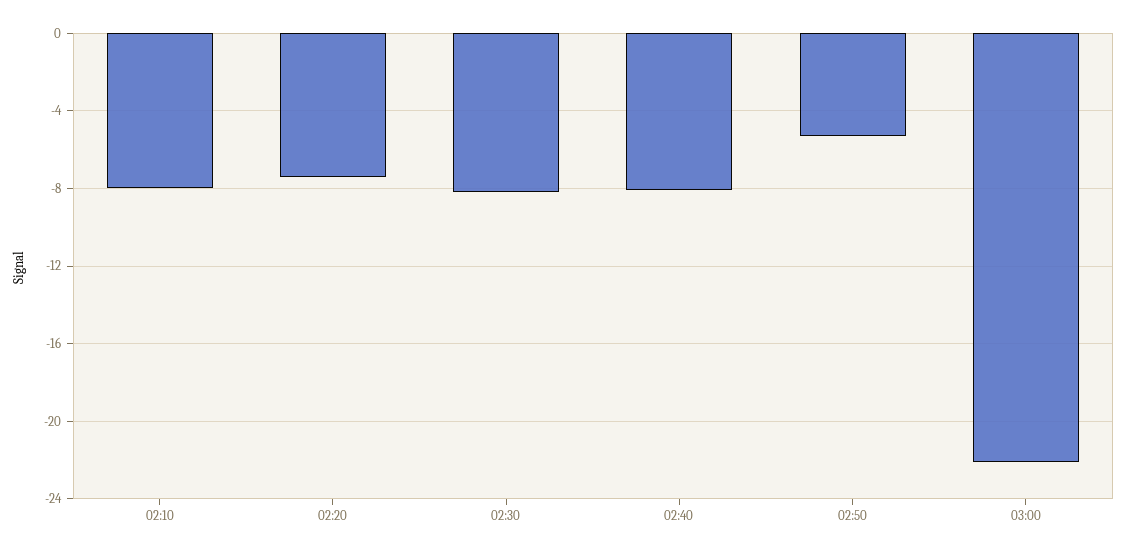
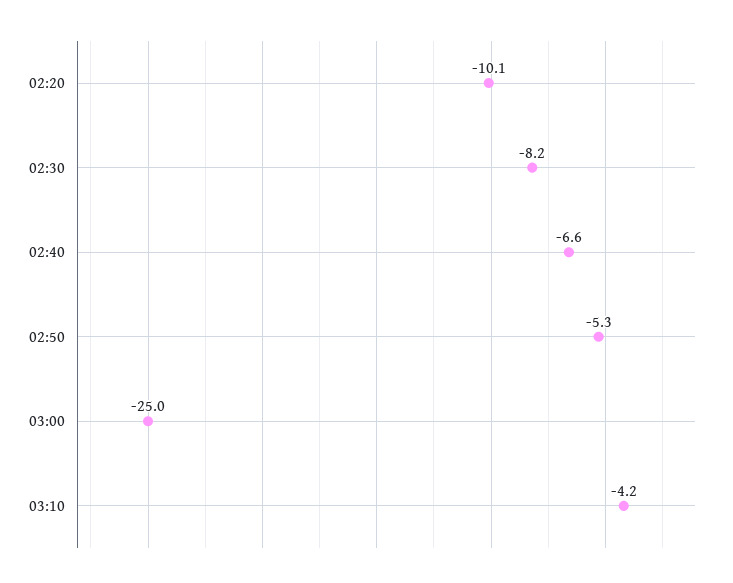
02:10: -8 -> none
02:20: -7.5 -> -10.1
02:40: -8 -> -6.6
03:00: -22 -> -25
03:10: none -> -4.2

